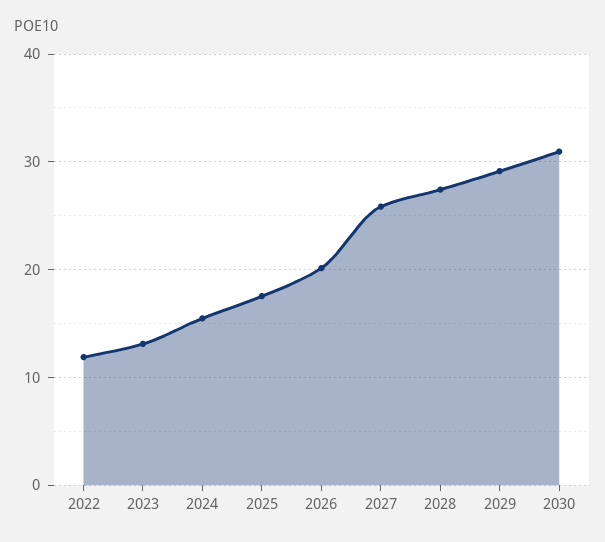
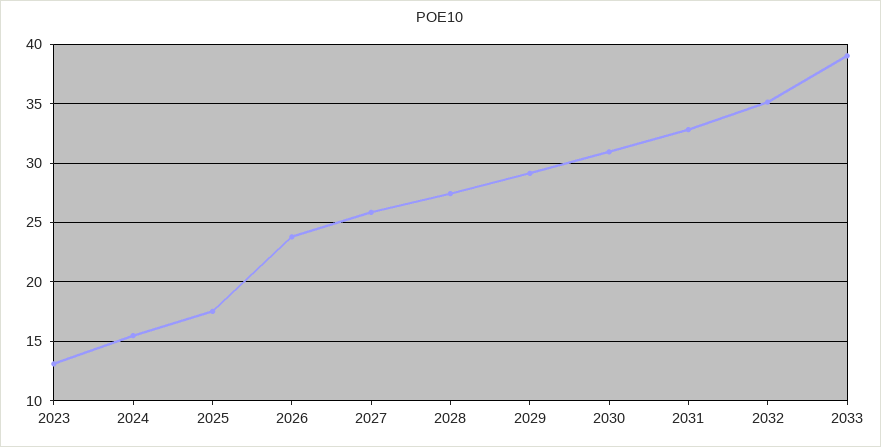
2022: 12 -> none
2026: 20 -> 24
2031: none -> 33
2032: none -> 35
2033: none -> 39

